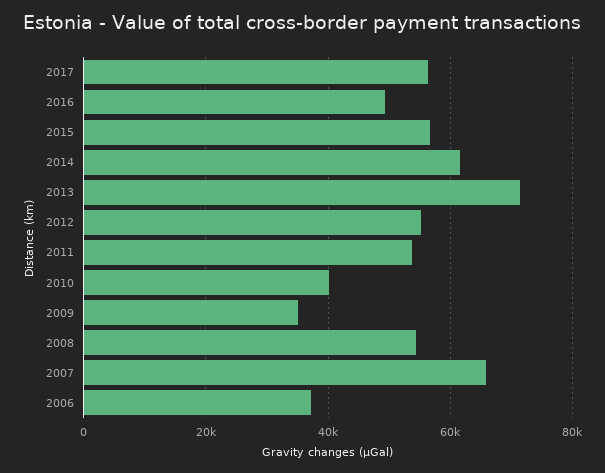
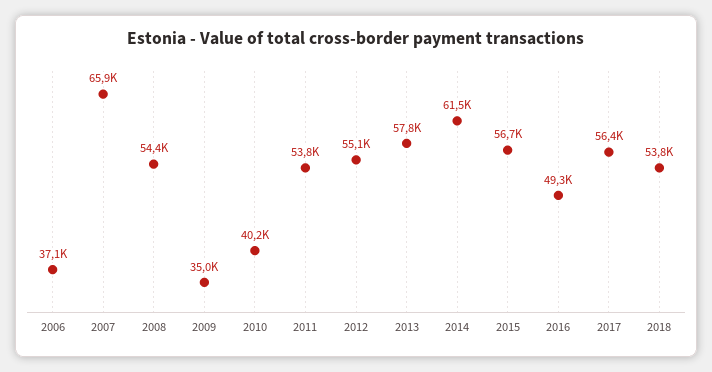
2013: 72000 -> 57800
2018: none -> 53800

